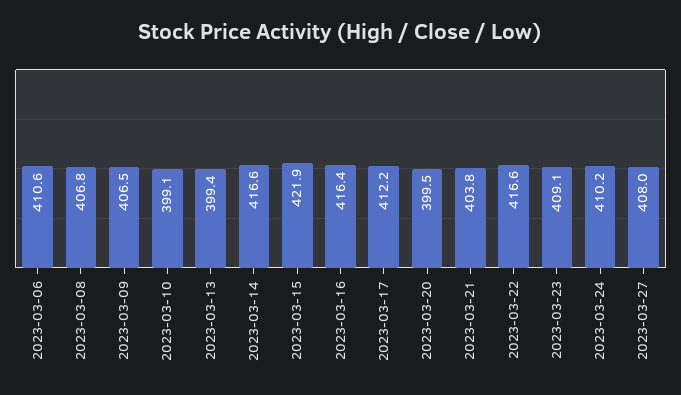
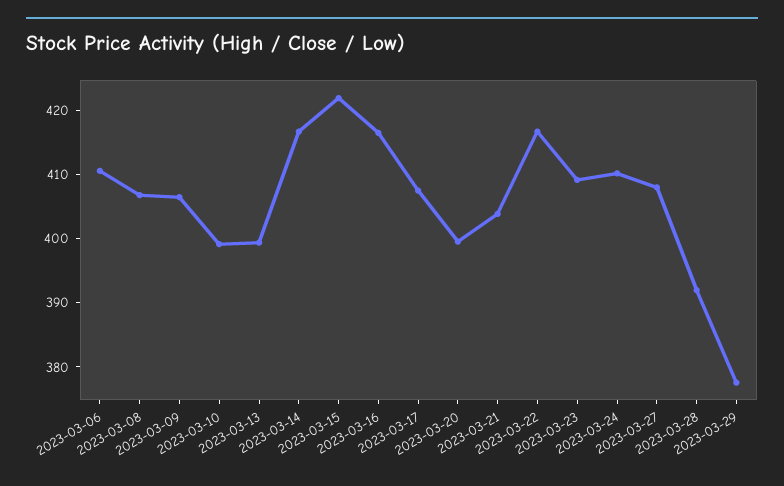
2023-03-17: 412.2 -> 408
2023-03-28: none -> 392
2023-03-29: none -> 378

